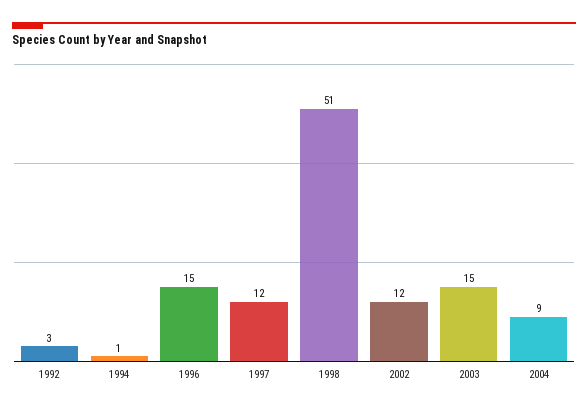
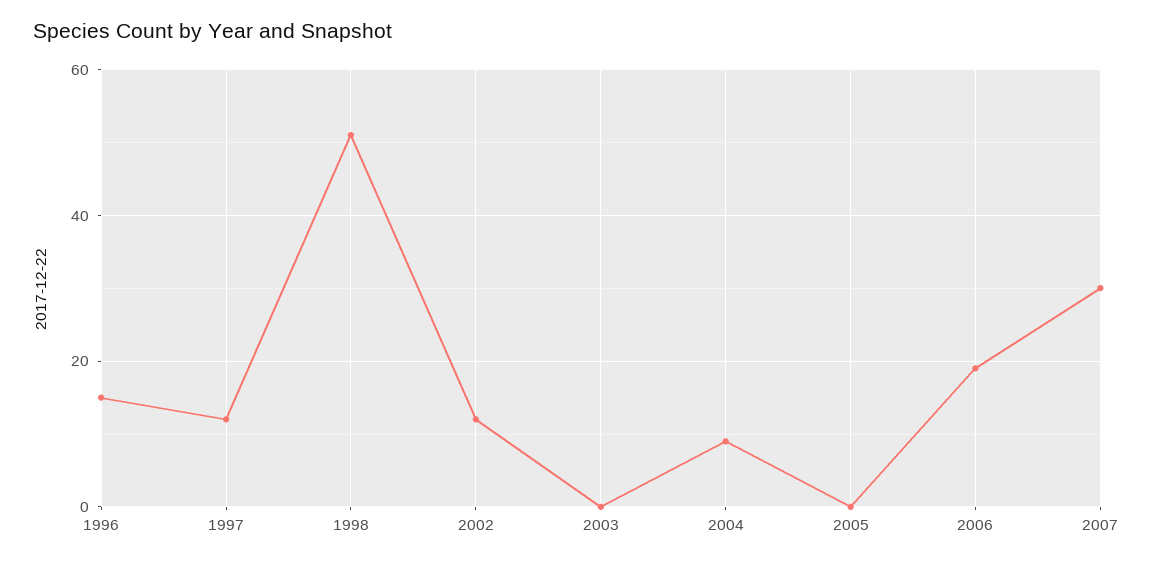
1992: 3 -> none
1994: 1 -> none
2003: 15 -> 0
2005: none -> 0
2006: none -> 20
2007: none -> 30

